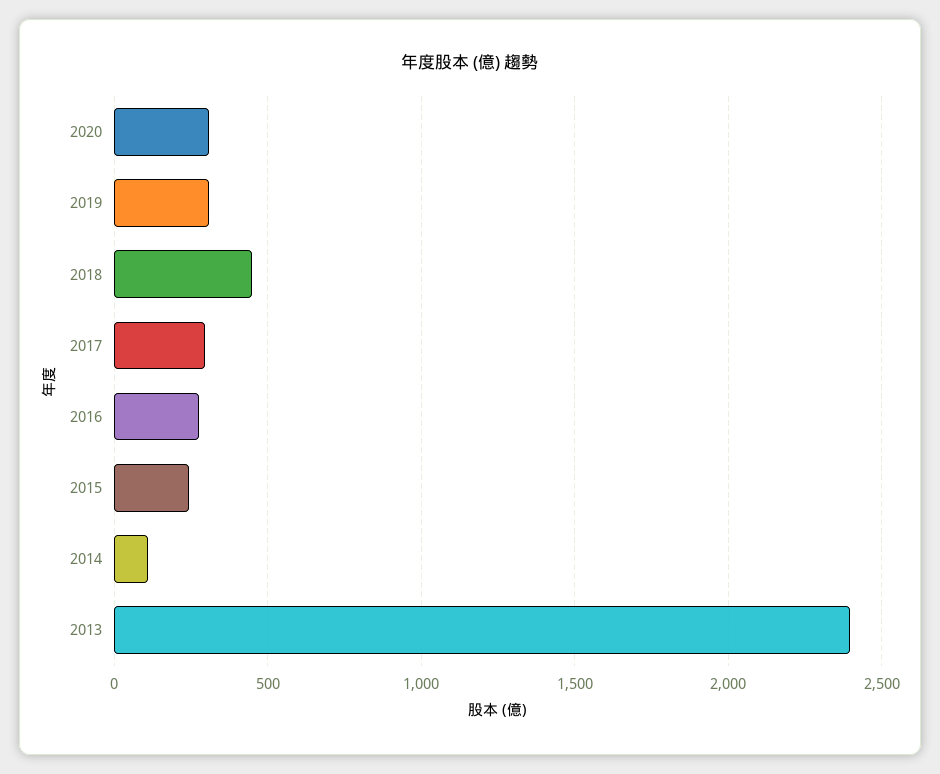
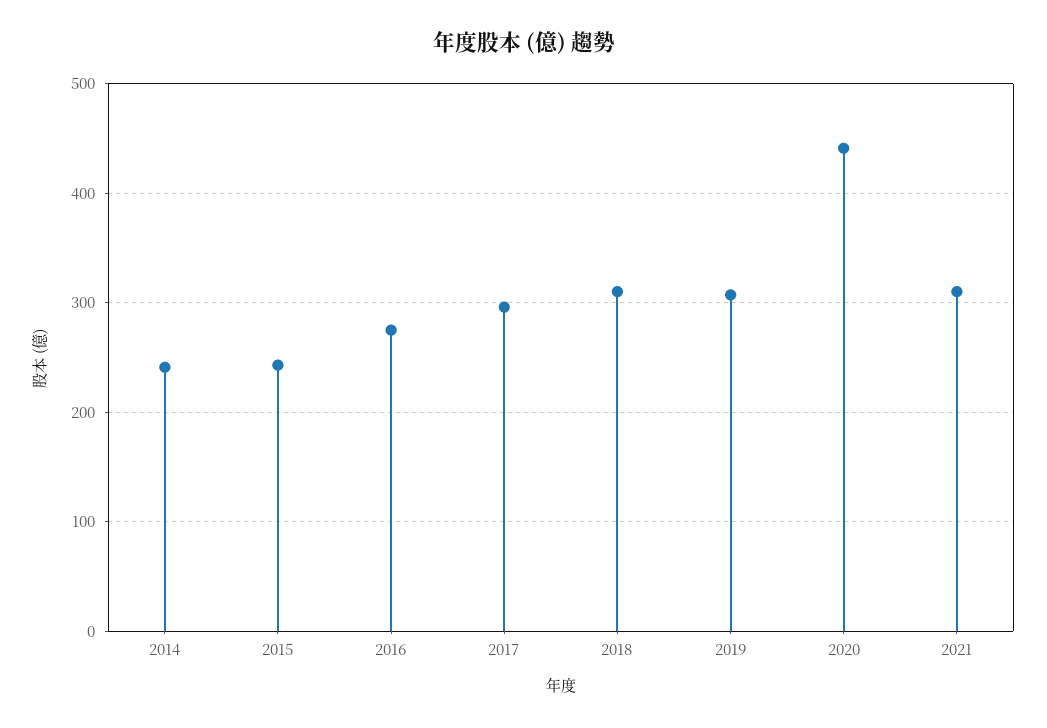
2020: 300 -> 440
2018: 450 -> 310
2014: 100 -> 240
2013: 2400 -> none
2021: none -> 310

